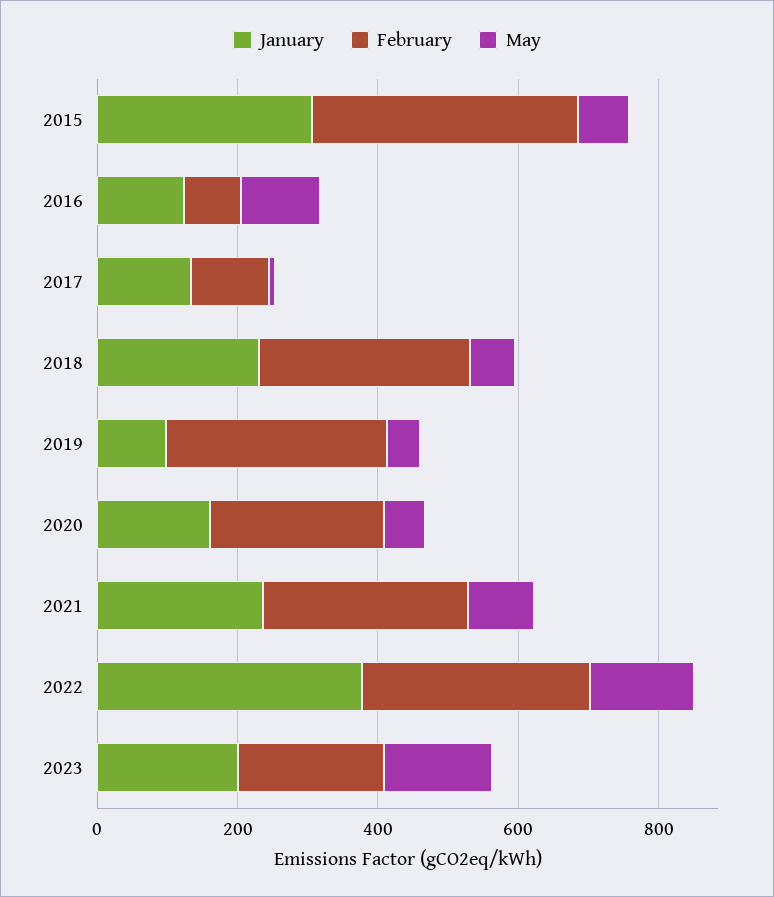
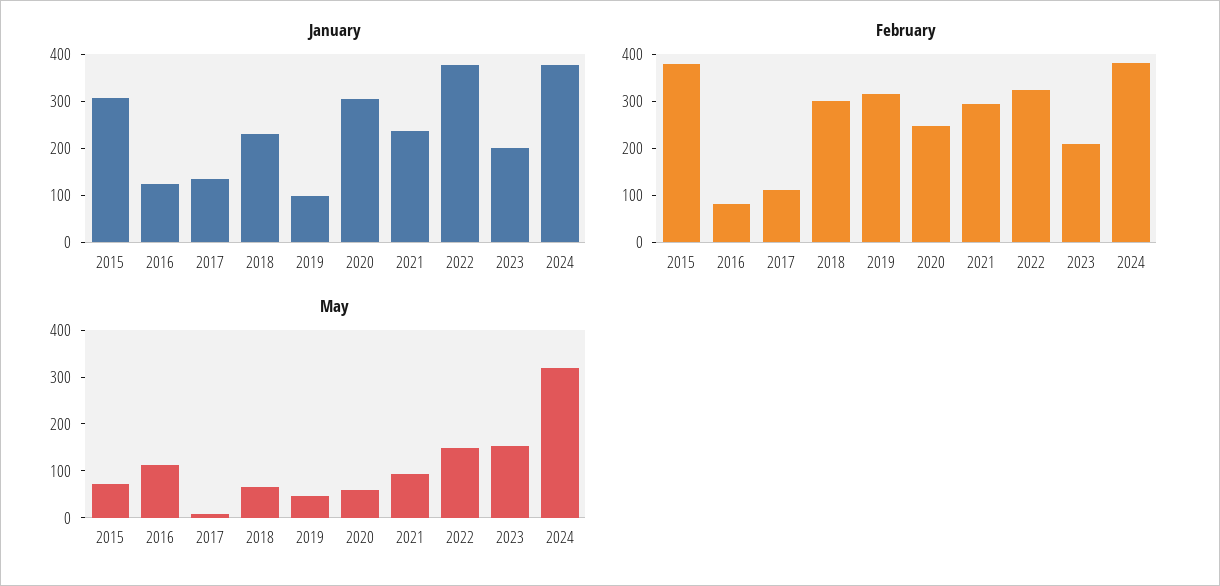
January, 2020: 150 -> 300
January, 2024: none -> 380
February, 2024: none -> 380
May, 2024: none -> 320

